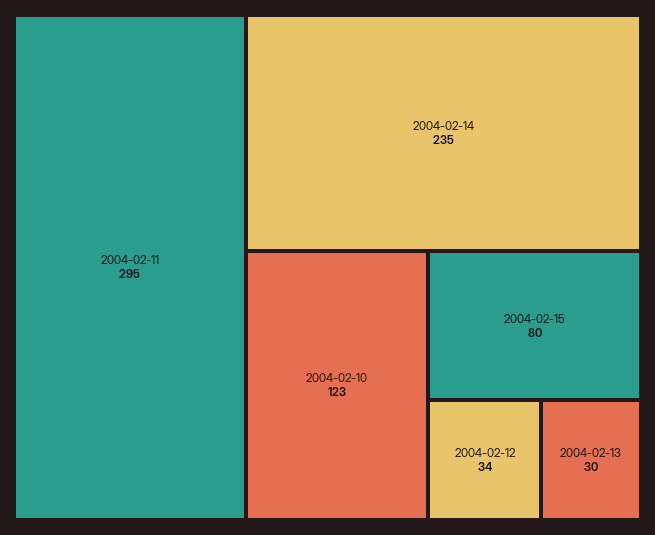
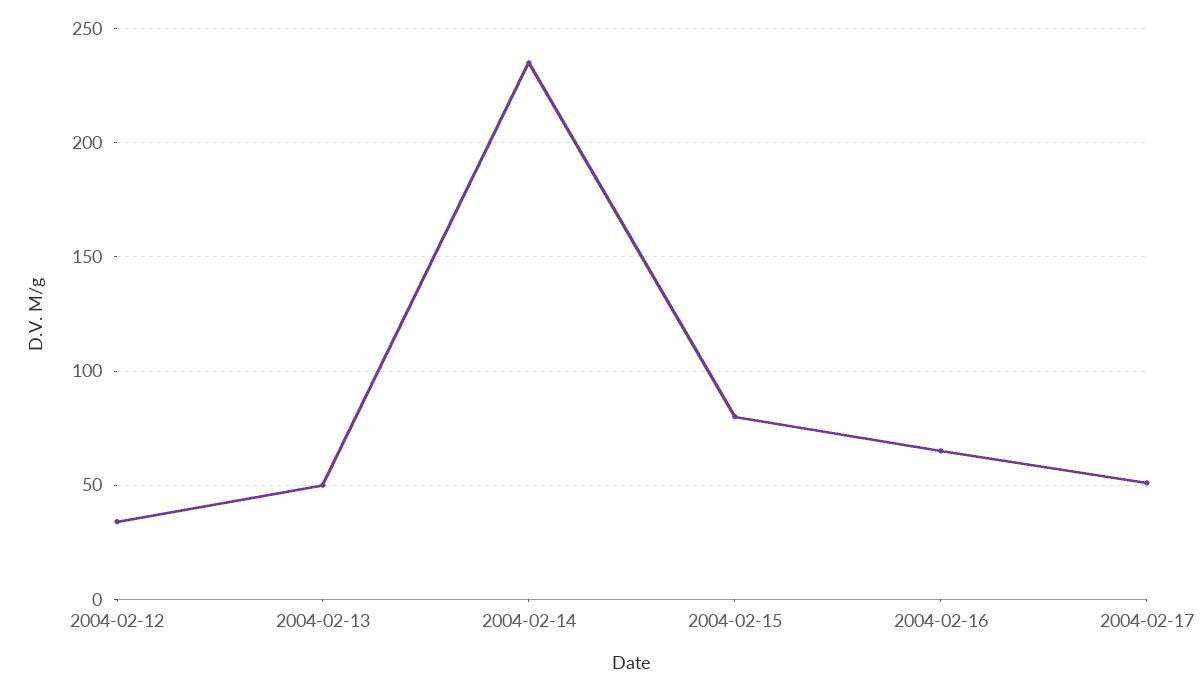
2004-02-11: 295 -> none
2004-02-10: 123 -> none
2004-02-13: 30 -> 50
2004-02-16: none -> 65
2004-02-17: none -> 50

